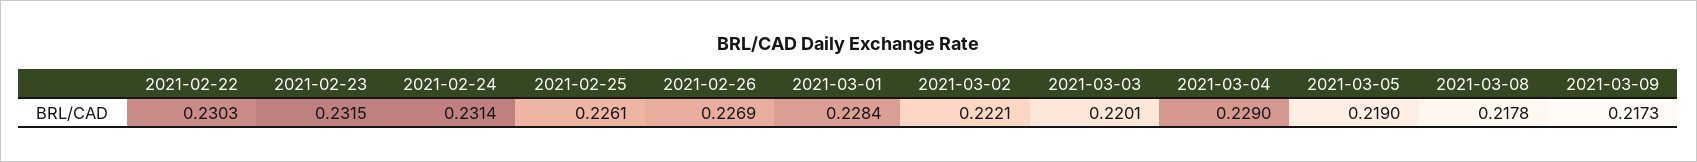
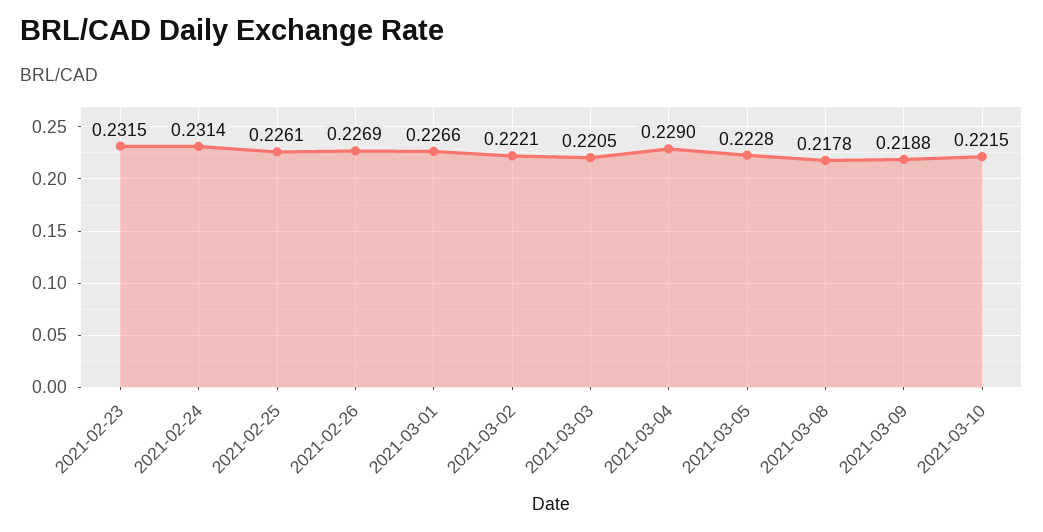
2021-02-22: 0.2303 -> none
2021-03-01: 0.2284 -> 0.2266
2021-03-03: 0.2201 -> 0.2205
2021-03-05: 0.219 -> 0.2228
2021-03-09: 0.2173 -> 0.2188
2021-03-10: none -> 0.2215

